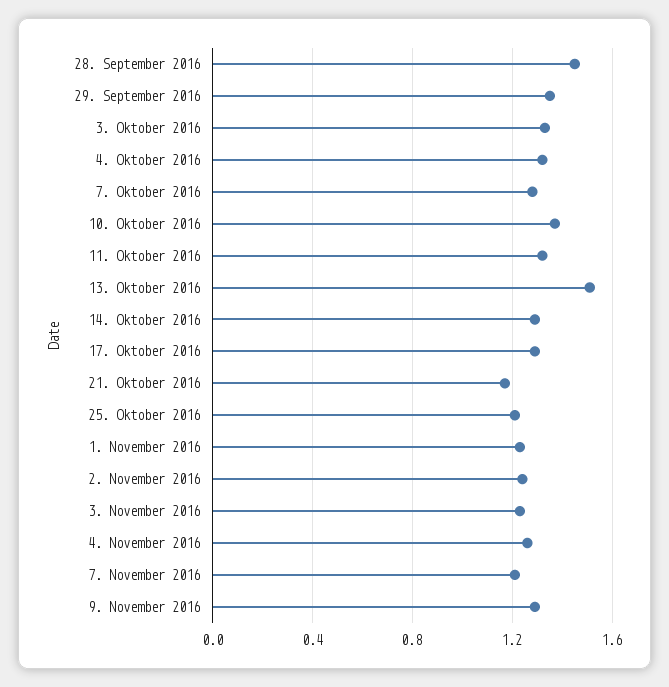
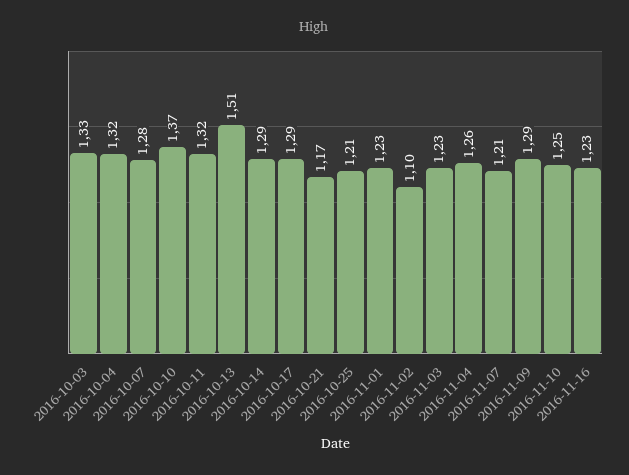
28. September 2016: 1.45 -> none
29. September 2016: 1.35 -> none
2. November 2016: 1.25 -> 1.1
2016-11-10: none -> 1.25
2016-11-16: none -> 1.23

